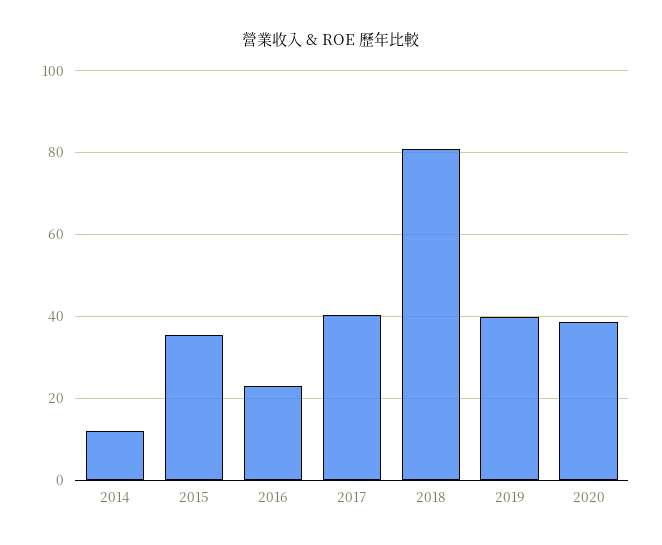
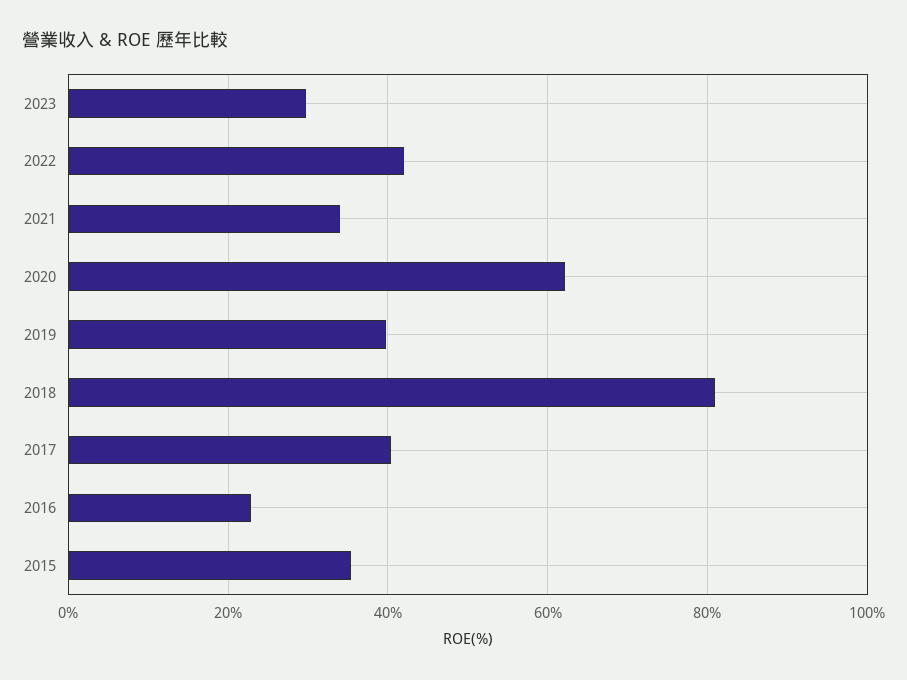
2014: 12 -> none
2020: 38 -> 62
2023: none -> 30
2022: none -> 42
2021: none -> 34

